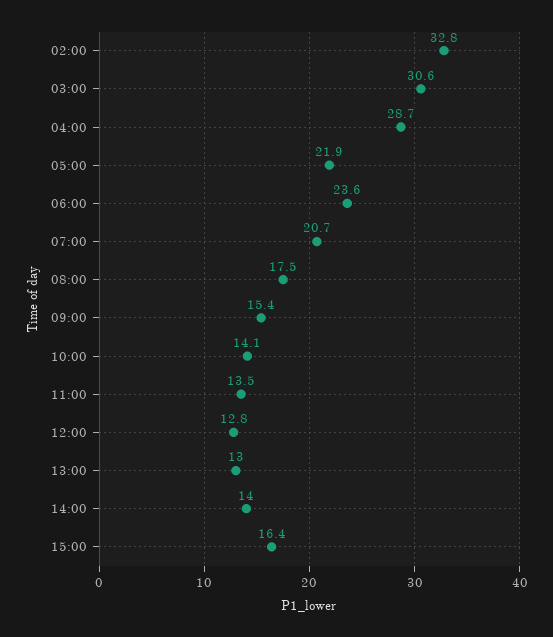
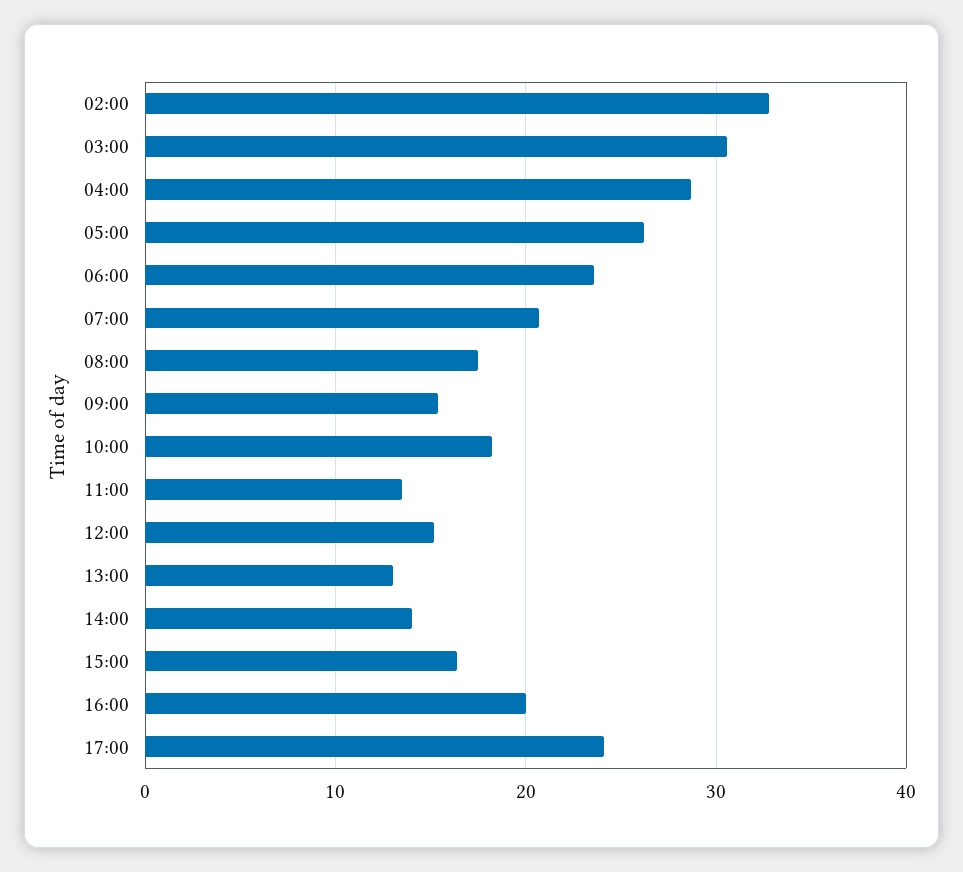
05:00: 21.9 -> 26
10:00: 14.1 -> 18
12:00: 12.8 -> 15
16:00: none -> 20
17:00: none -> 24

